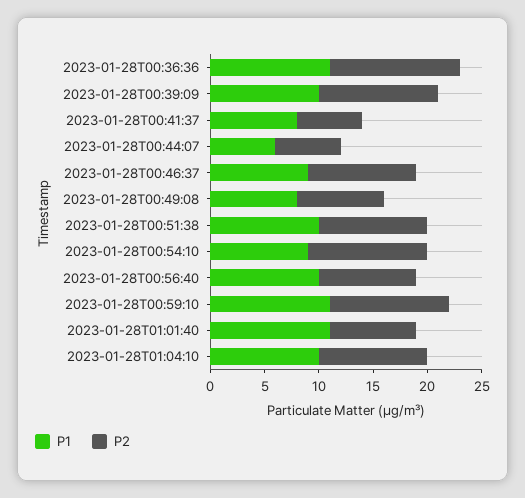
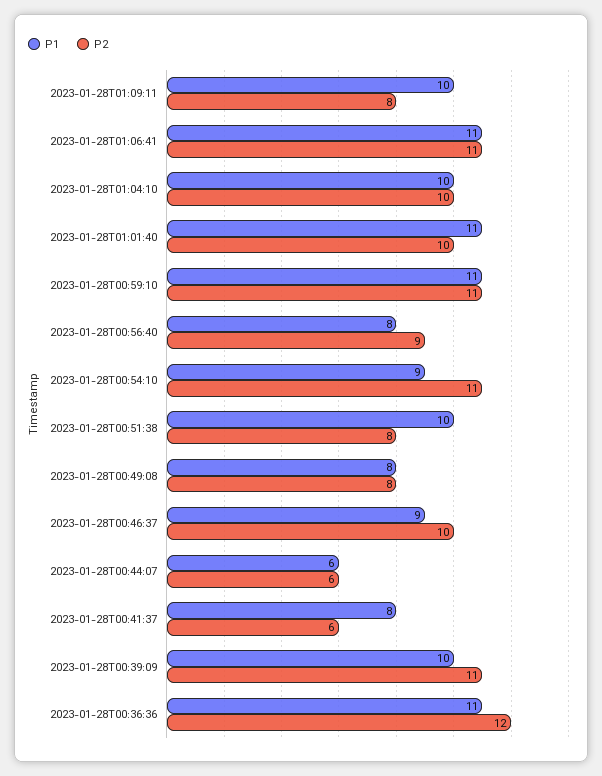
P2, 2023-01-28T00:51:38: 10 -> 8
P1, 2023-01-28T00:56:40: 10 -> 8
P2, 2023-01-28T01:01:40: 8 -> 10
P1, 2023-01-28T01:09:11: none -> 10
P2, 2023-01-28T01:09:11: none -> 8
P1, 2023-01-28T01:06:41: none -> 11
P2, 2023-01-28T01:06:41: none -> 11

